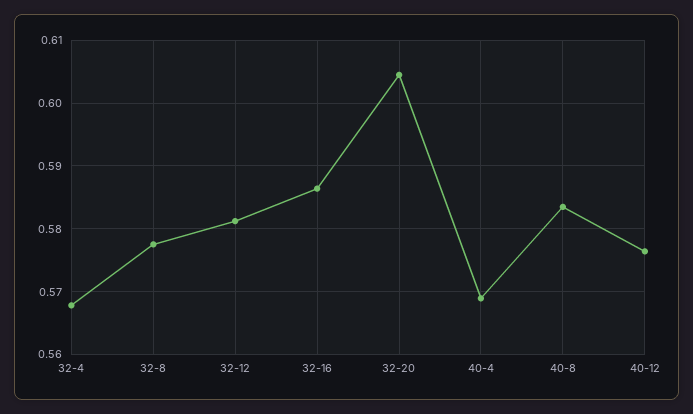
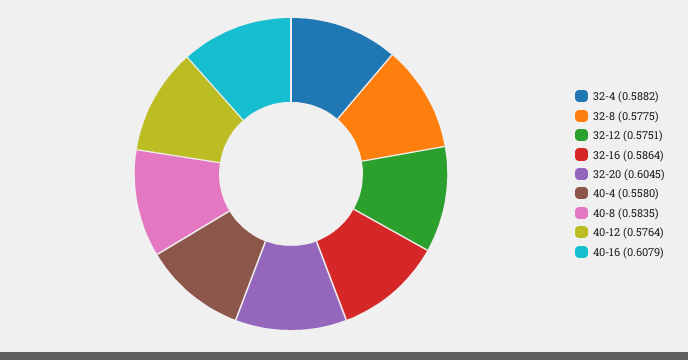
32-4: 0.568 -> 0.5882
32-12: 0.581 -> 0.5751
40-4: 0.569 -> 0.558
40-16: none -> 0.6079

